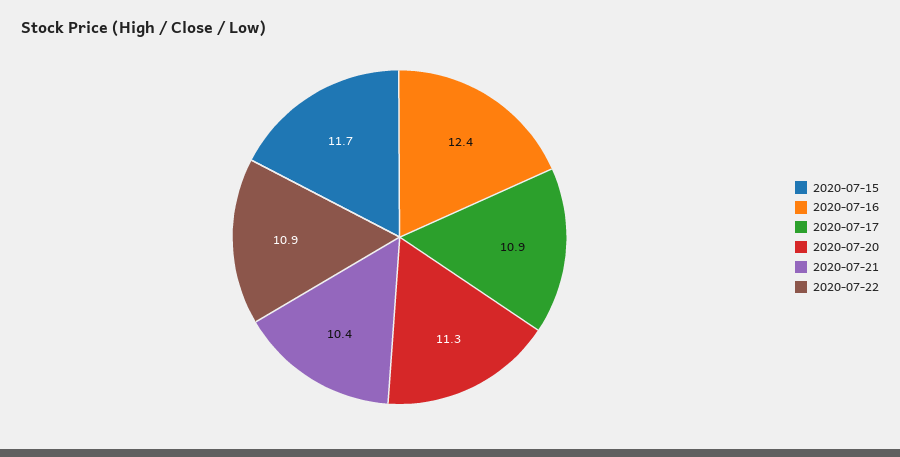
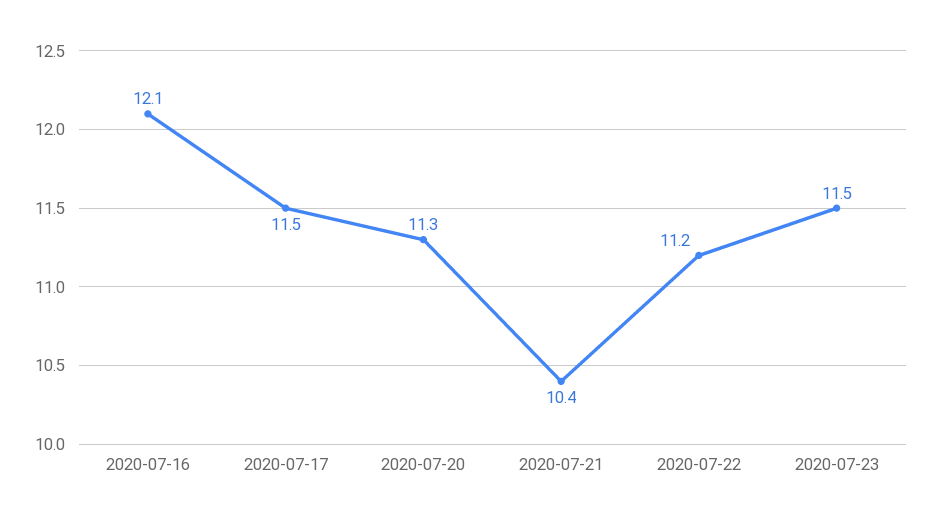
2020-07-15: 11.7 -> none
2020-07-16: 12.4 -> 12.1
2020-07-17: 10.9 -> 11.5
2020-07-22: 10.9 -> 11.2
2020-07-23: none -> 11.5

